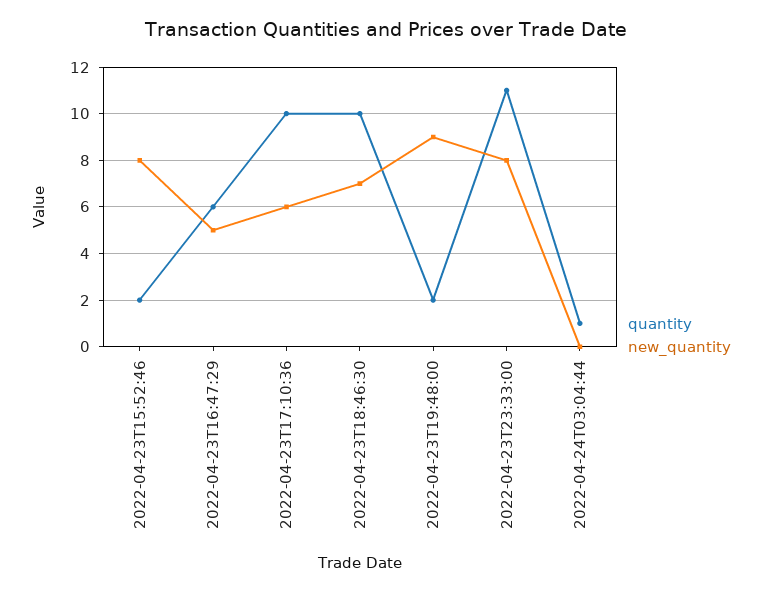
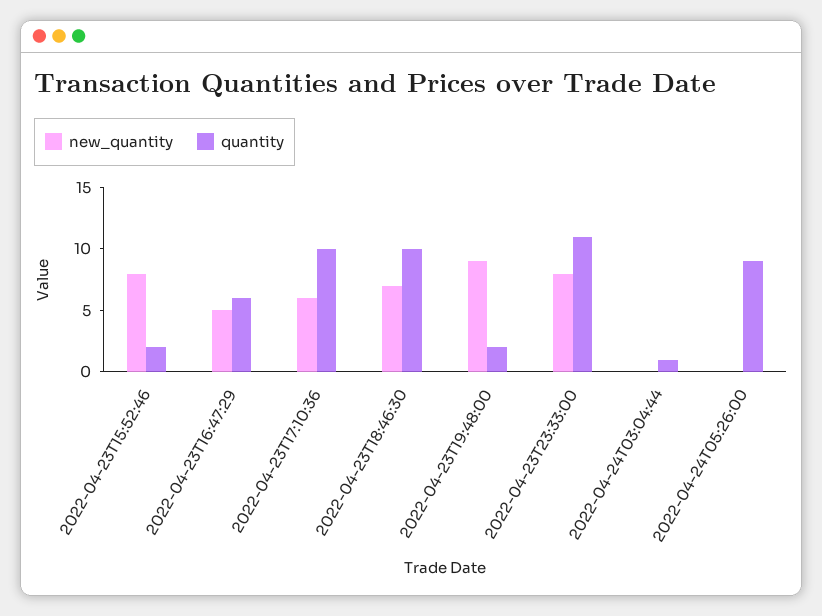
new_quantity, 2022-04-24T05:26:00: none -> 0
quantity, 2022-04-24T05:26:00: none -> 9

